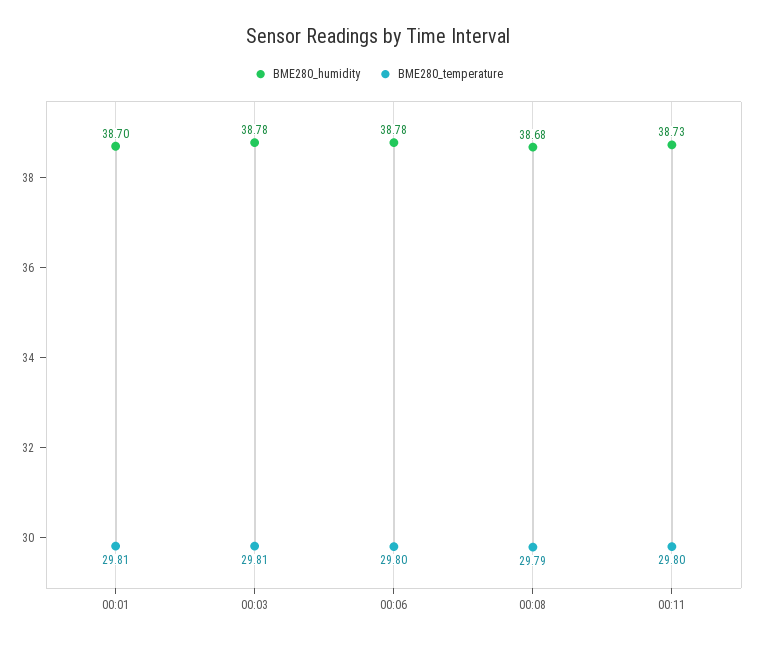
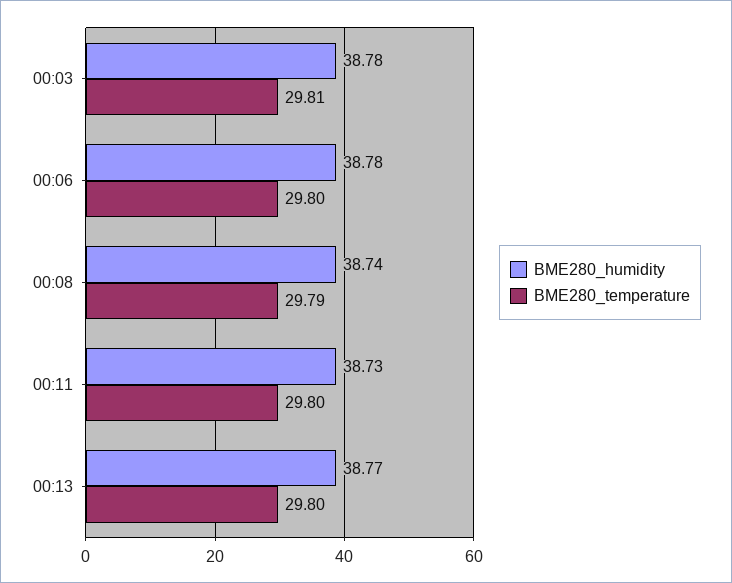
BME280_humidity, 00:01: 38.7 -> none
BME280_temperature, 00:01: 29.81 -> none
BME280_humidity, 00:08: 38.68 -> 38.74
BME280_humidity, 00:13: none -> 38.77
BME280_temperature, 00:13: none -> 29.8

